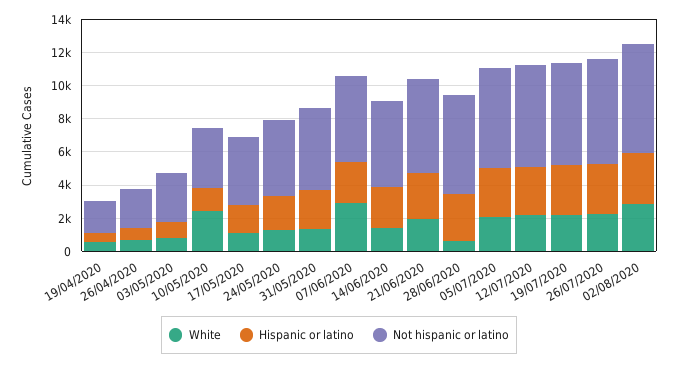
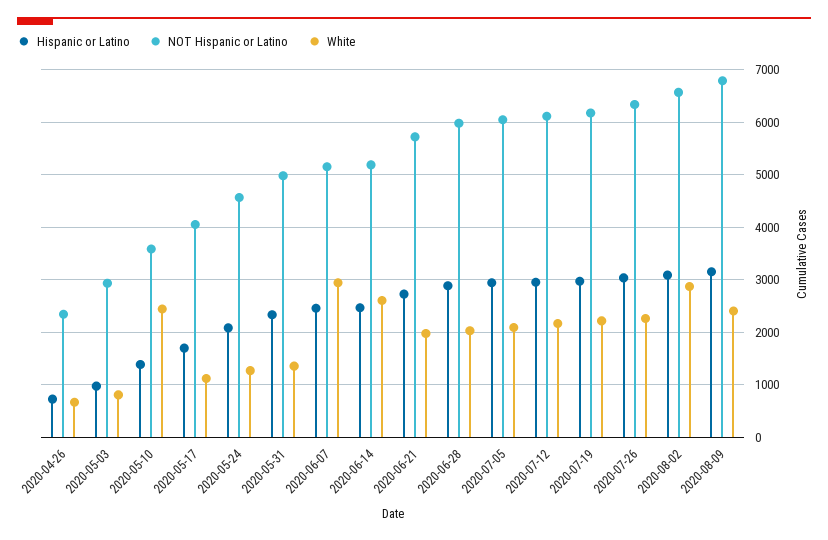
White, 19/04/2020: 500 -> none
Hispanic or latino, 19/04/2020: 500 -> none
Not hispanic or latino, 19/04/2020: 2000 -> none
White, 14/06/2020: 1500 -> 2600
White, 28/06/2020: 500 -> 2000
Hispanic or latino, 2020-08-09: none -> 3200
Not hispanic or latino, 2020-08-09: none -> 6800
White, 2020-08-09: none -> 2400

